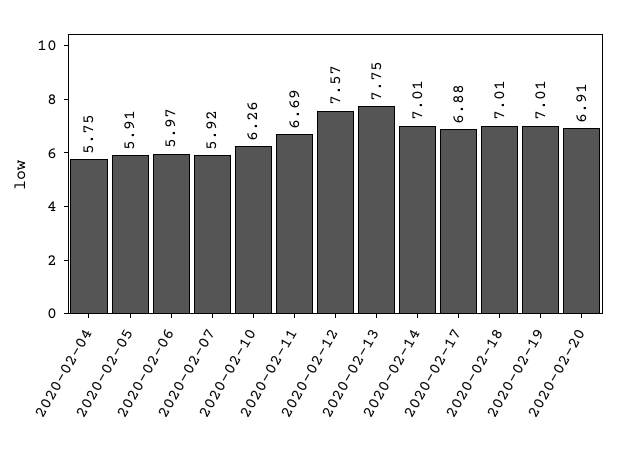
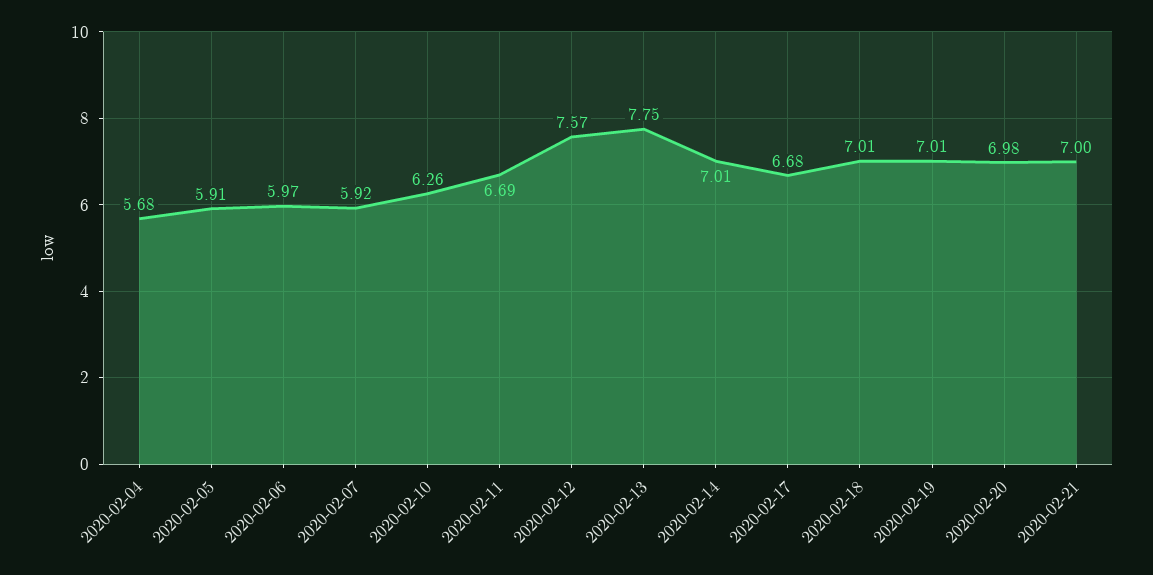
2020-02-04: 5.75 -> 5.68
2020-02-17: 6.88 -> 6.68
2020-02-20: 6.91 -> 6.98
2020-02-21: none -> 7

